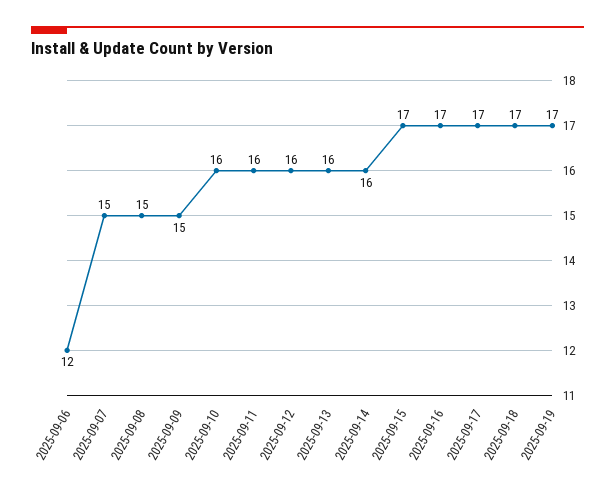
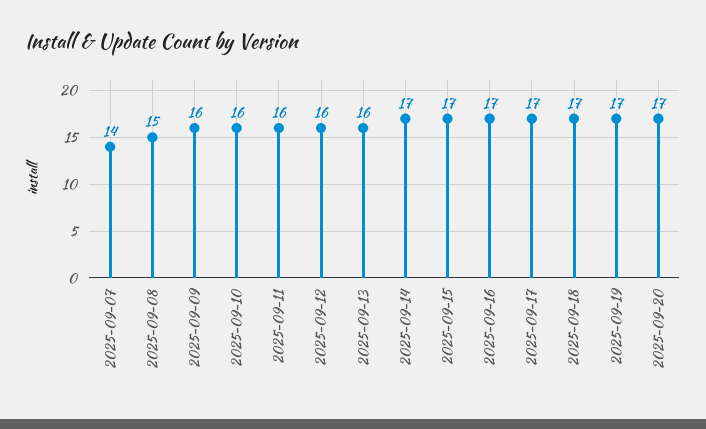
2025-09-06: 12 -> none
2025-09-07: 15 -> 14
2025-09-09: 15 -> 16
2025-09-14: 16 -> 17
2025-09-20: none -> 17

